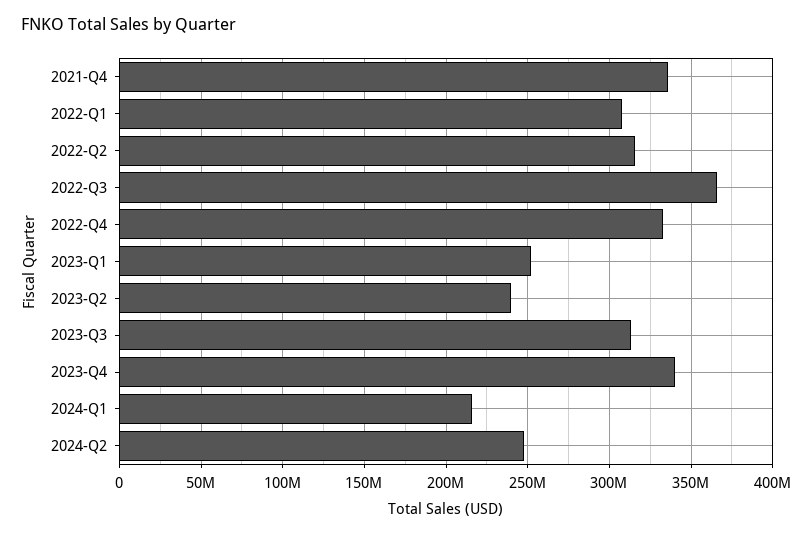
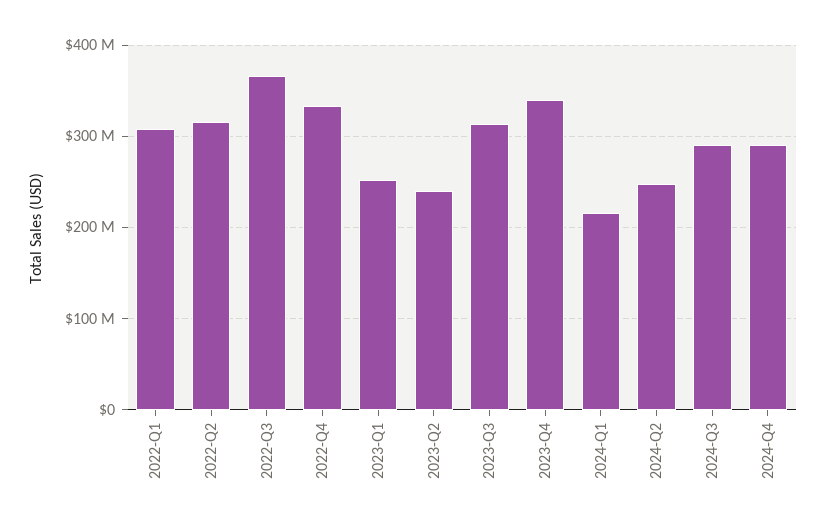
2021-Q4: 335000000 -> none
2024-Q3: none -> 290000000
2024-Q4: none -> 290000000

